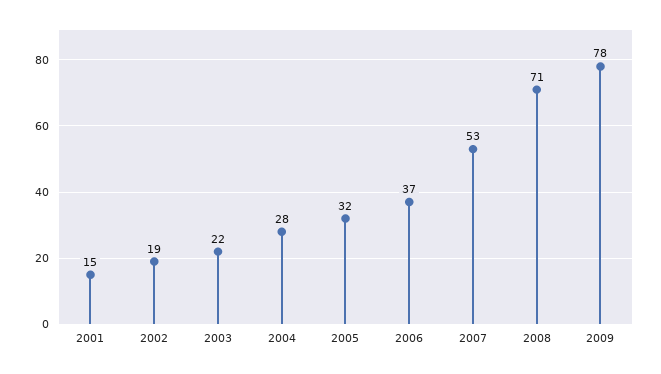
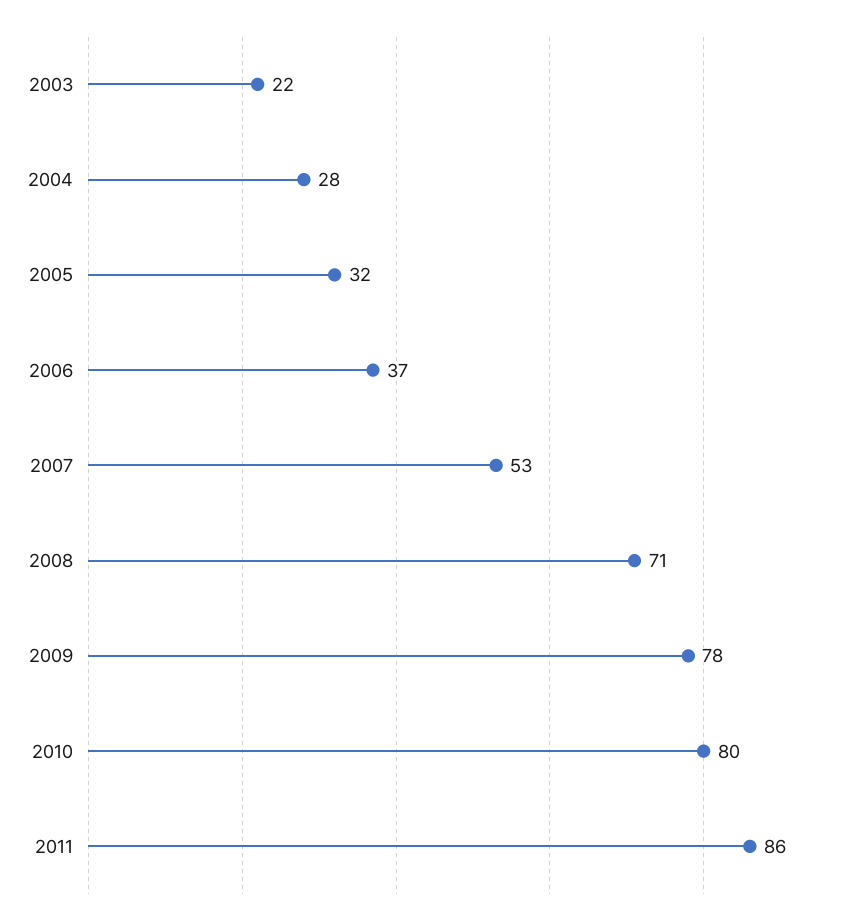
2001: 15 -> none
2002: 19 -> none
2010: none -> 80
2011: none -> 86

